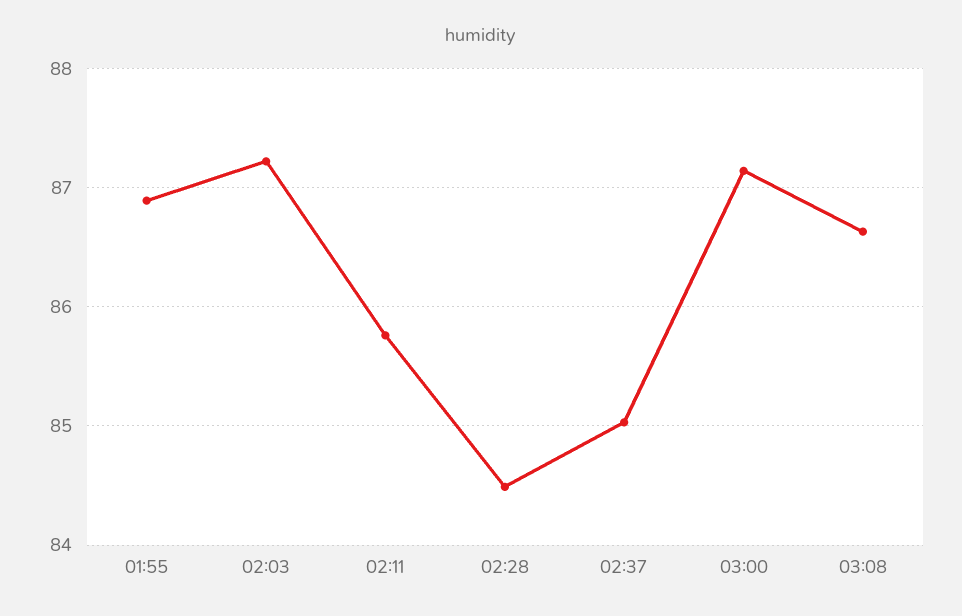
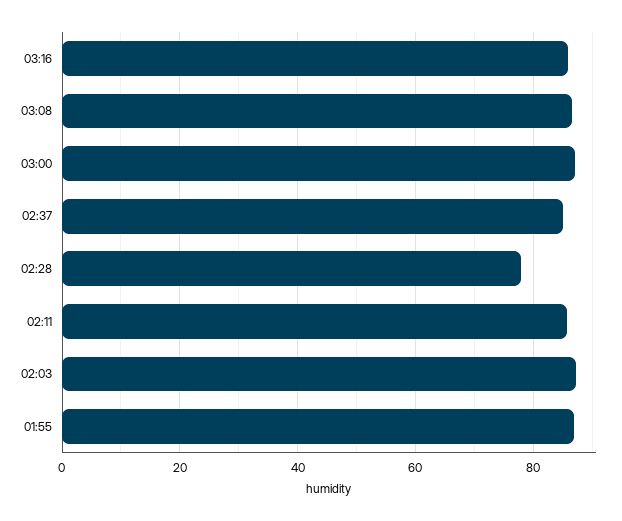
02:28: 84.5 -> 78
03:16: none -> 86

